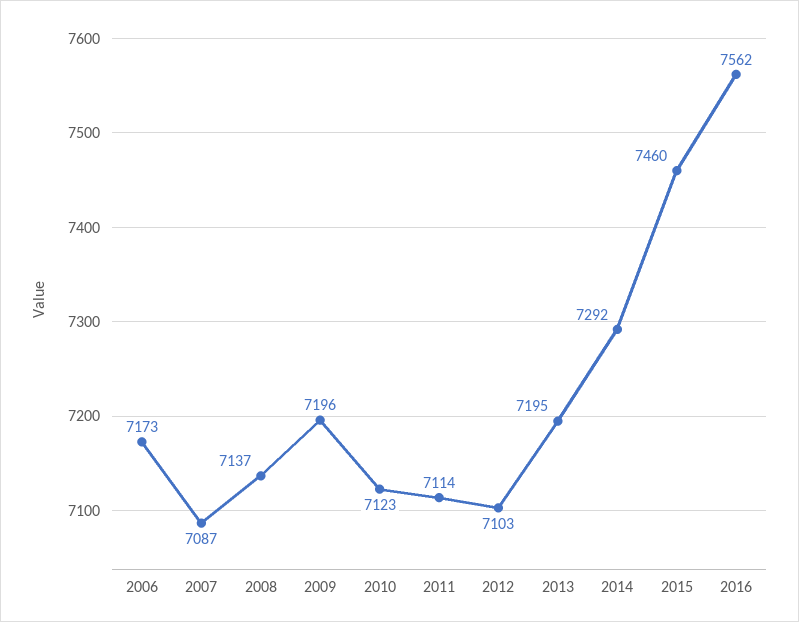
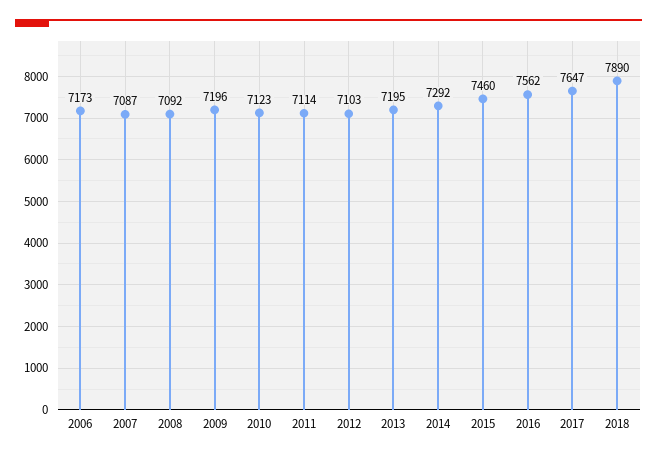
2008: 7137 -> 7092
2017: none -> 7647
2018: none -> 7890

